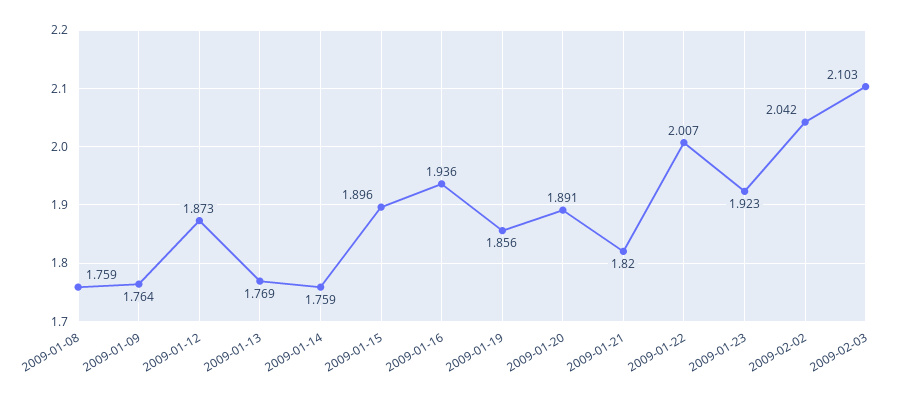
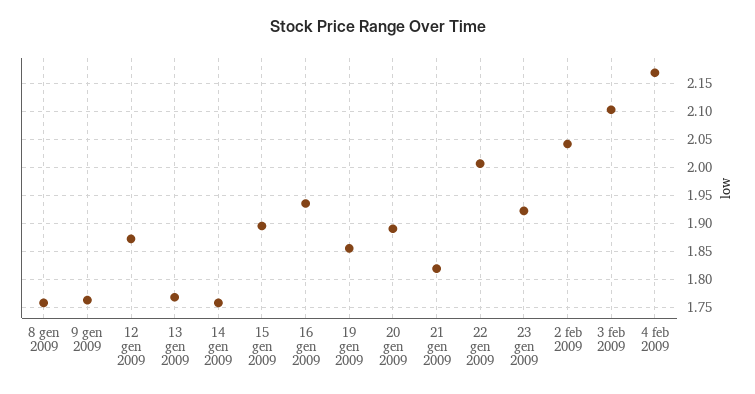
4 feb 2009: none -> 2.175

